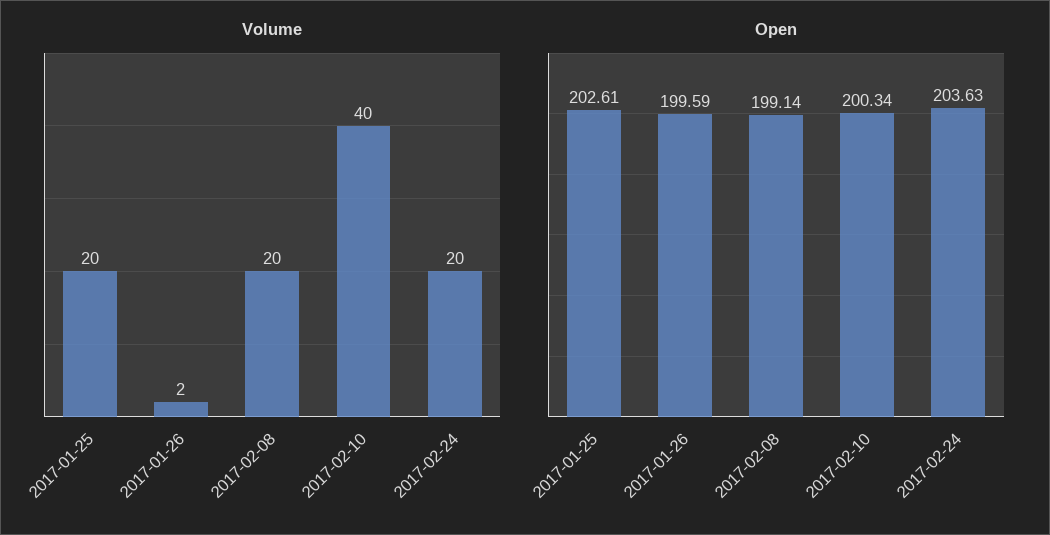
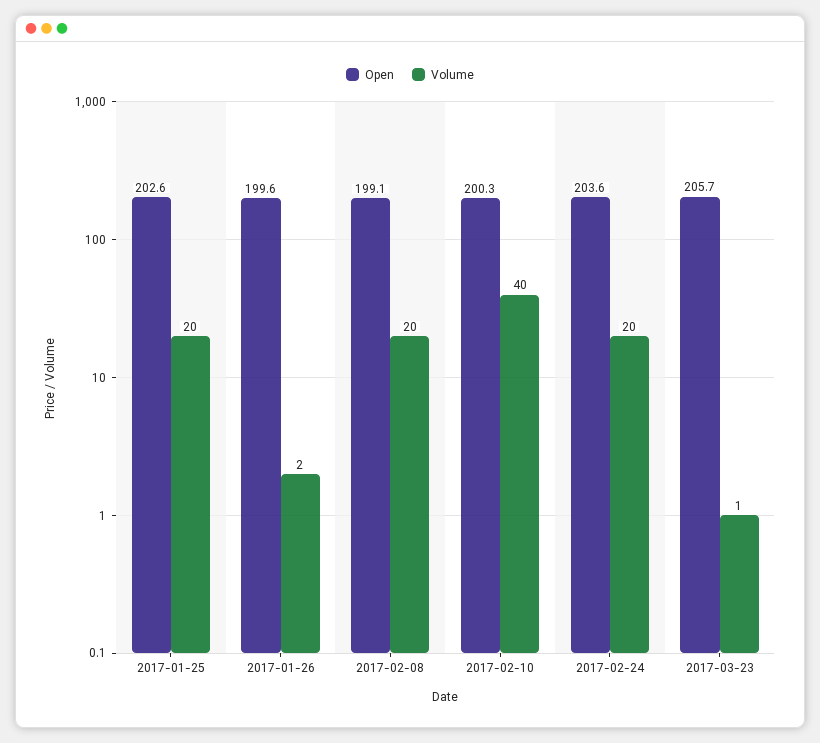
Open, 2017-03-23: none -> 205.7
Volume, 2017-03-23: none -> 1

